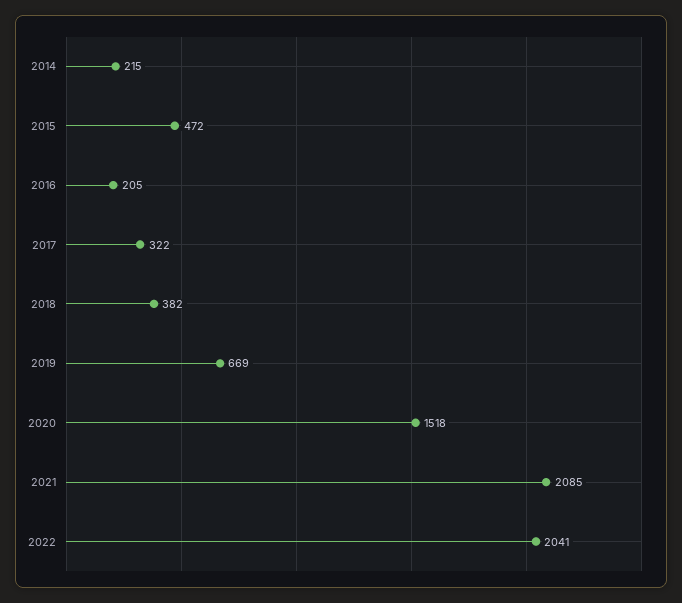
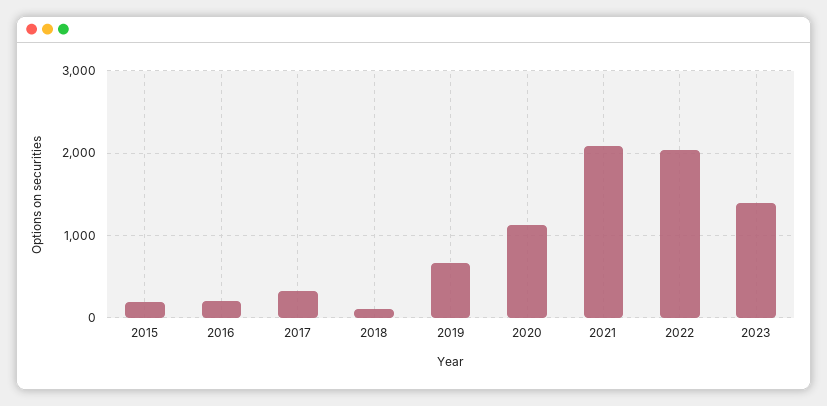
2014: 215 -> none
2015: 472 -> 200
2018: 382 -> 100
2020: 1518 -> 1100
2023: none -> 1400

